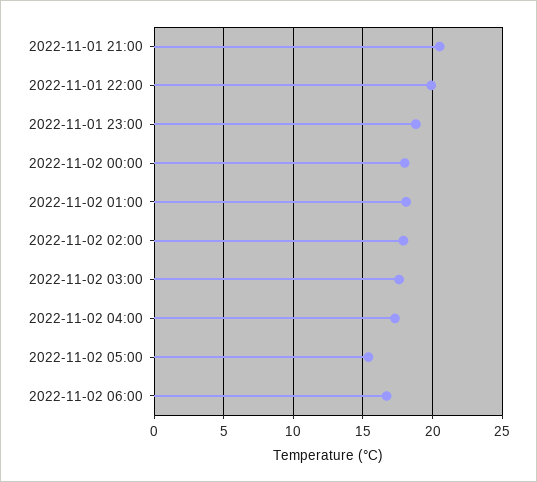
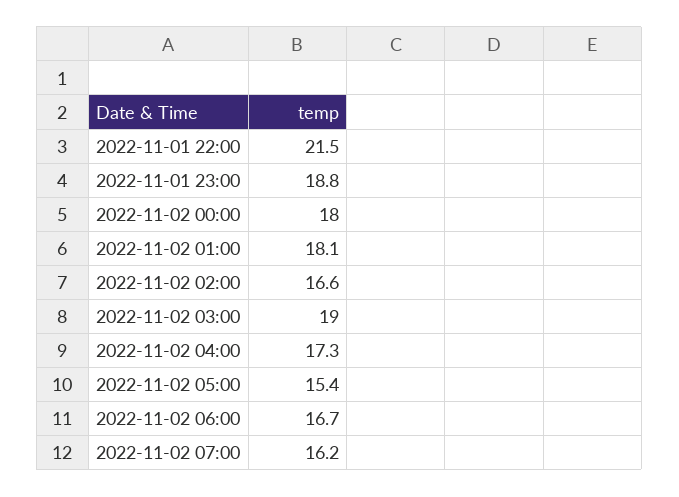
2022-11-01 21:00: 20.5 -> none
2022-11-01 22:00: 20 -> 21.5
2022-11-02 02:00: 18 -> 16.6
2022-11-02 03:00: 17.5 -> 19
2022-11-02 07:00: none -> 16.2

